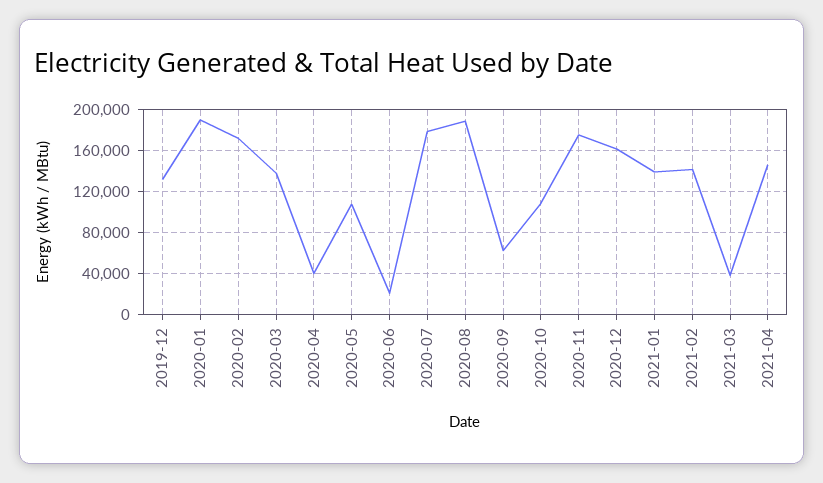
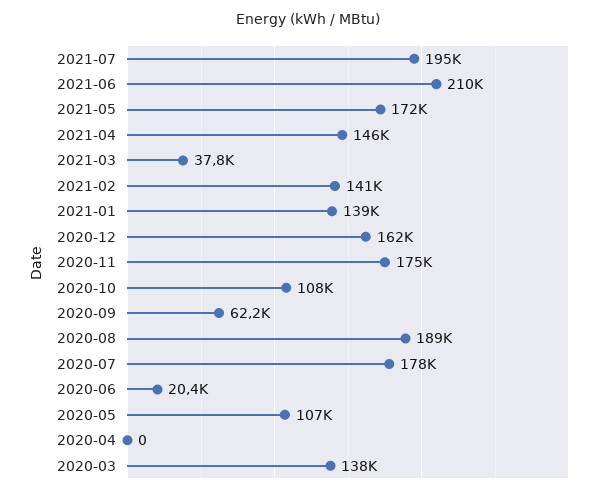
2019-12: 130000 -> none
2020-01: 190000 -> none
2020-02: 170000 -> none
2020-04: 40000 -> 0
2021-07: none -> 195000
2021-06: none -> 210000
2021-05: none -> 172000

